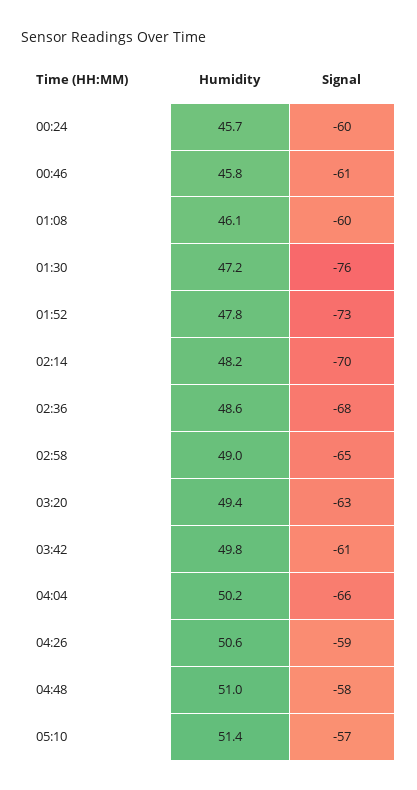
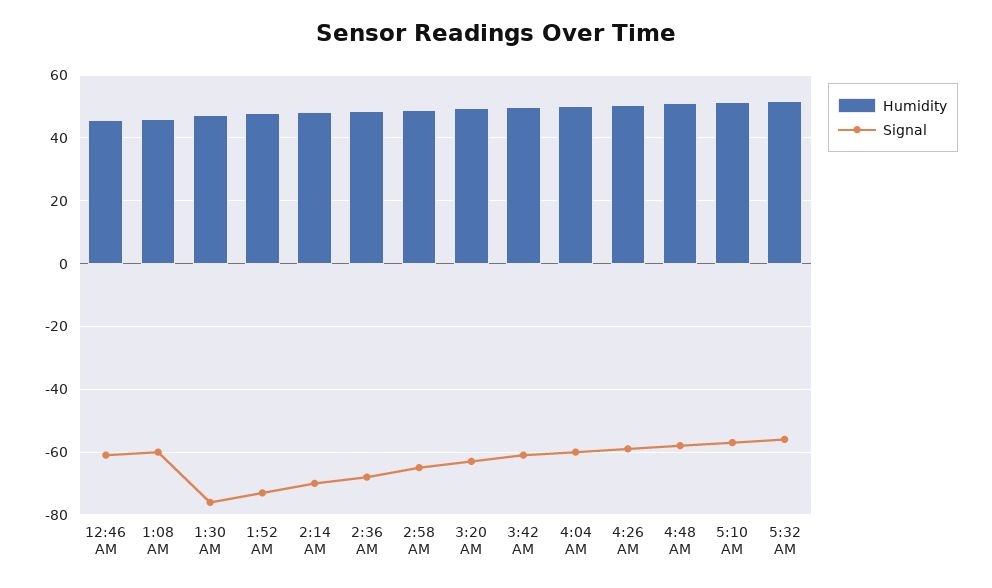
Humidity, 00:24: 45.7 -> none
Signal, 00:24: -60 -> none
Signal, 04:04: -66 -> -60
Humidity, 5:32 AM: none -> 52
Signal, 5:32 AM: none -> -56

